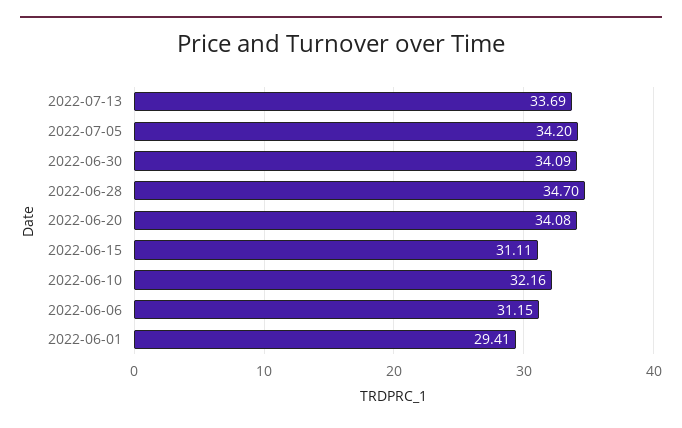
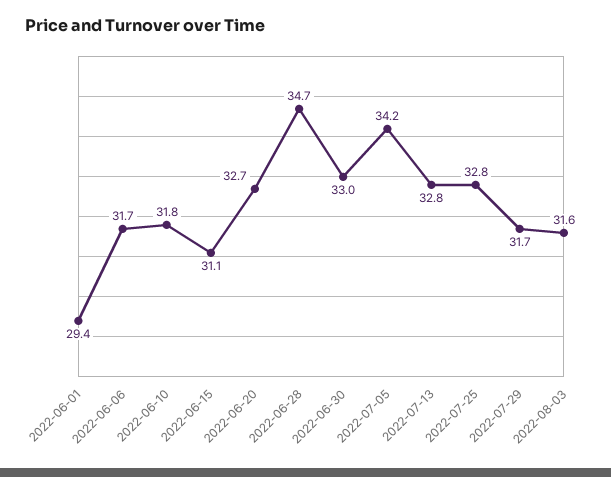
2022-07-13: 33.69 -> 32.8
2022-06-30: 34.09 -> 33
2022-06-20: 34.08 -> 32.7
2022-06-10: 32.16 -> 31.8
2022-06-06: 31.15 -> 31.7
2022-07-25: none -> 32.8
2022-07-29: none -> 31.7
2022-08-03: none -> 31.6

